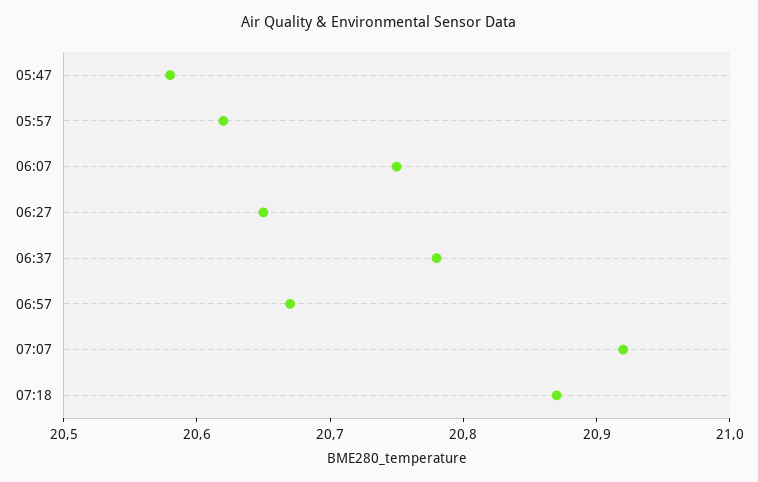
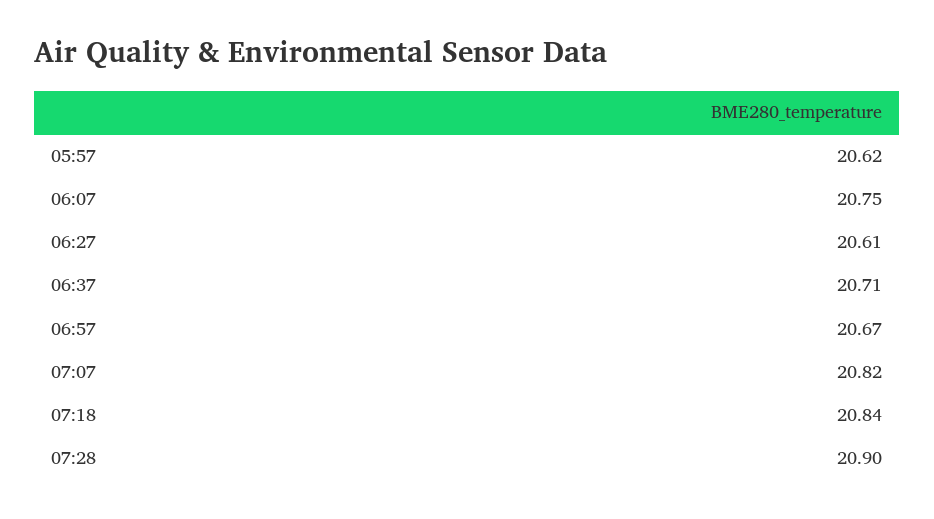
05:47: 20.58 -> none
06:27: 20.65 -> 20.61
06:37: 20.78 -> 20.71
07:07: 20.92 -> 20.82
07:18: 20.87 -> 20.84
07:28: none -> 20.9

